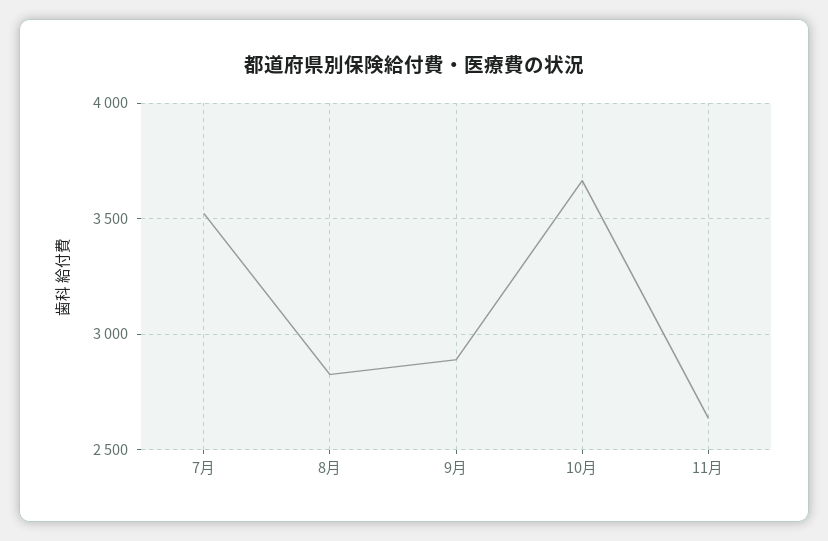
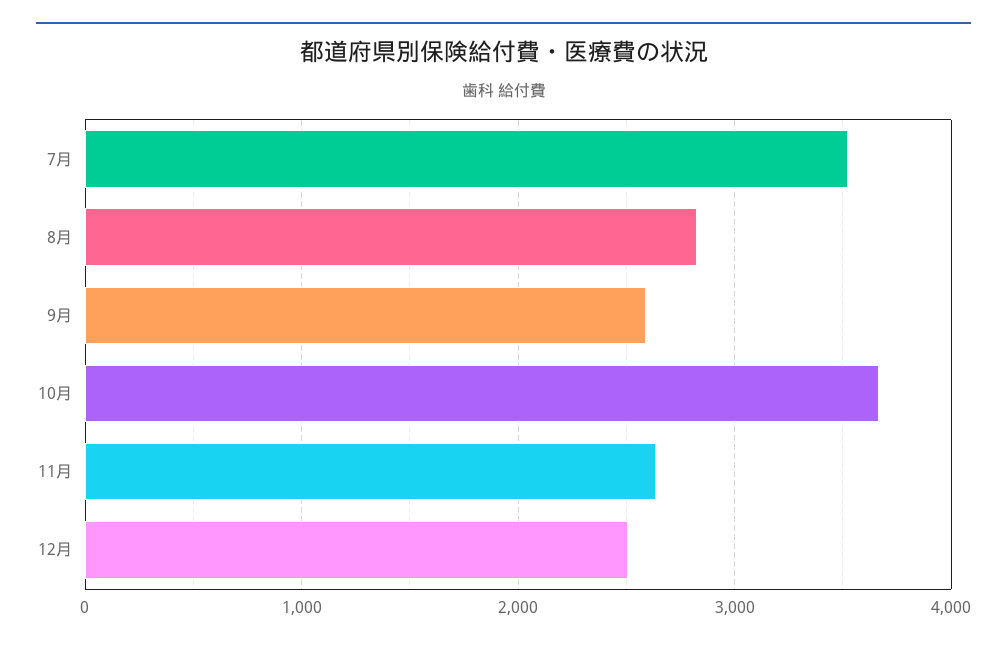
9月: 2900 -> 2600
12月: none -> 2500

